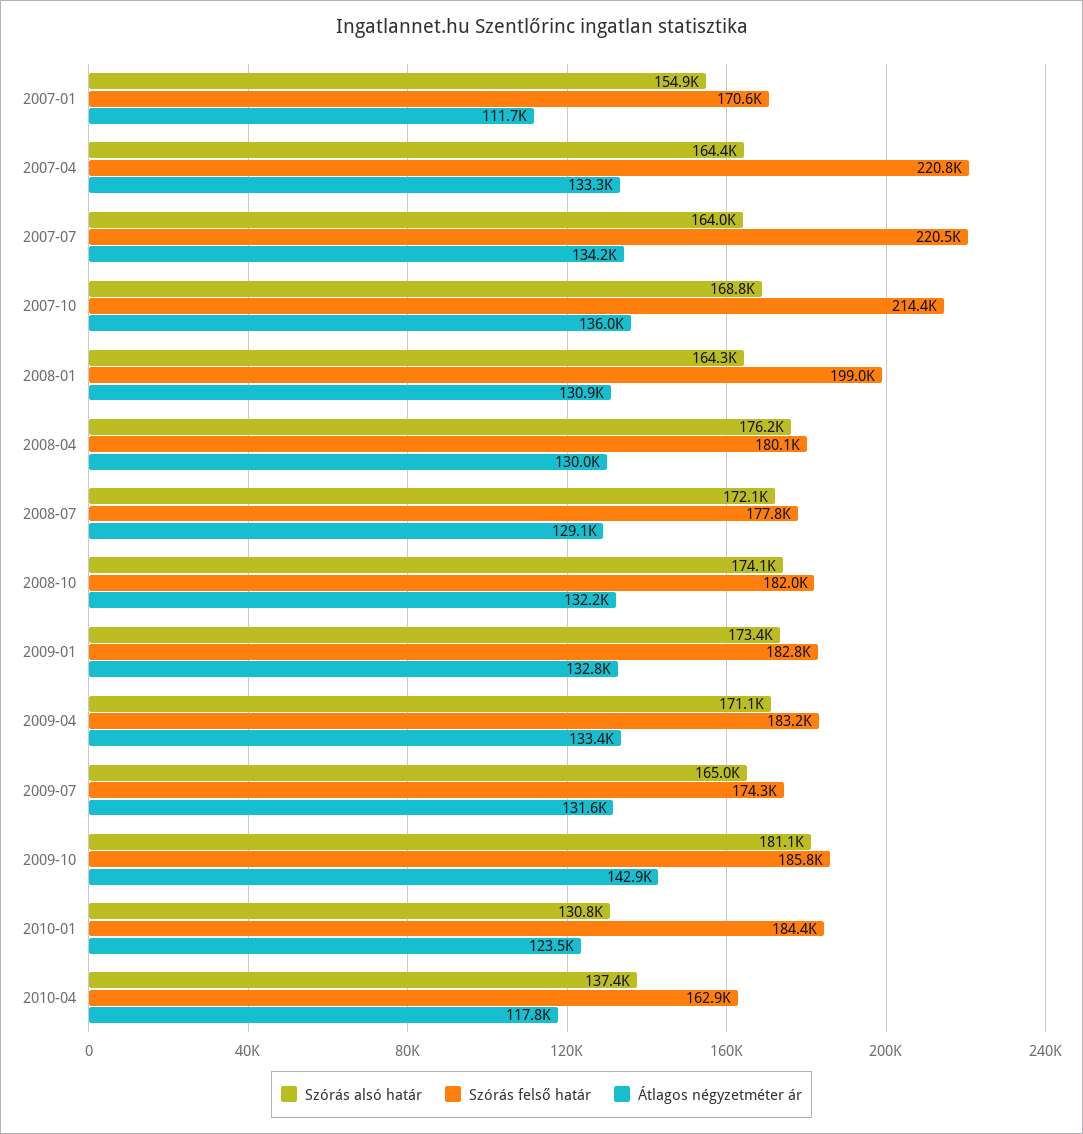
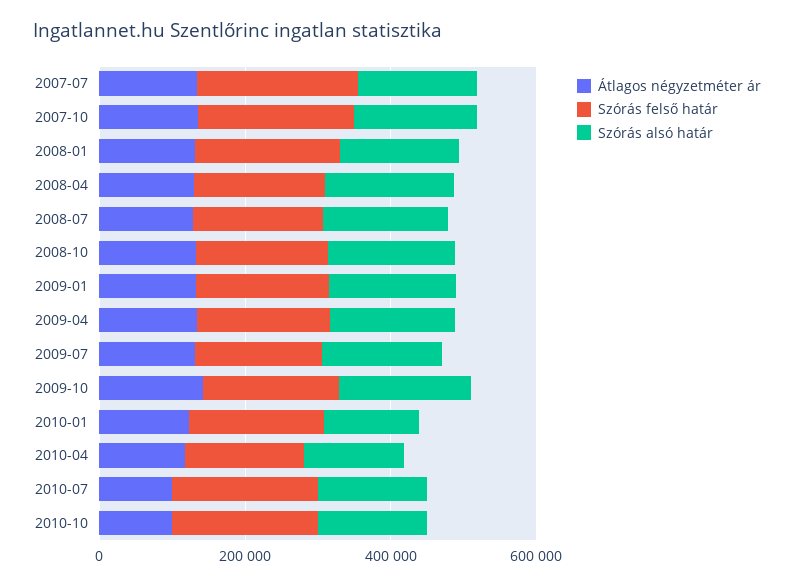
Szórás alsó határ, 2007-01: 154900 -> none
Szórás felső határ, 2007-01: 170600 -> none
Átlagos négyzetméter ár, 2007-01: 111700 -> none
Szórás alsó határ, 2007-04: 164400 -> none
Szórás felső határ, 2007-04: 220800 -> none
Átlagos négyzetméter ár, 2007-04: 133300 -> none
Átlagos négyzetméter ár, 2010-07: none -> 100000
Szórás felső határ, 2010-07: none -> 200000
Szórás alsó határ, 2010-07: none -> 150000
Átlagos négyzetméter ár, 2010-10: none -> 100000
Szórás felső határ, 2010-10: none -> 200000
Szórás alsó határ, 2010-10: none -> 150000

